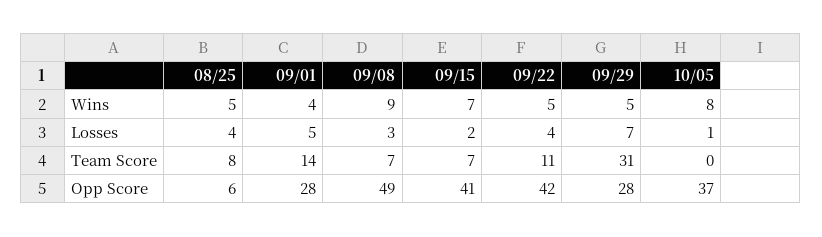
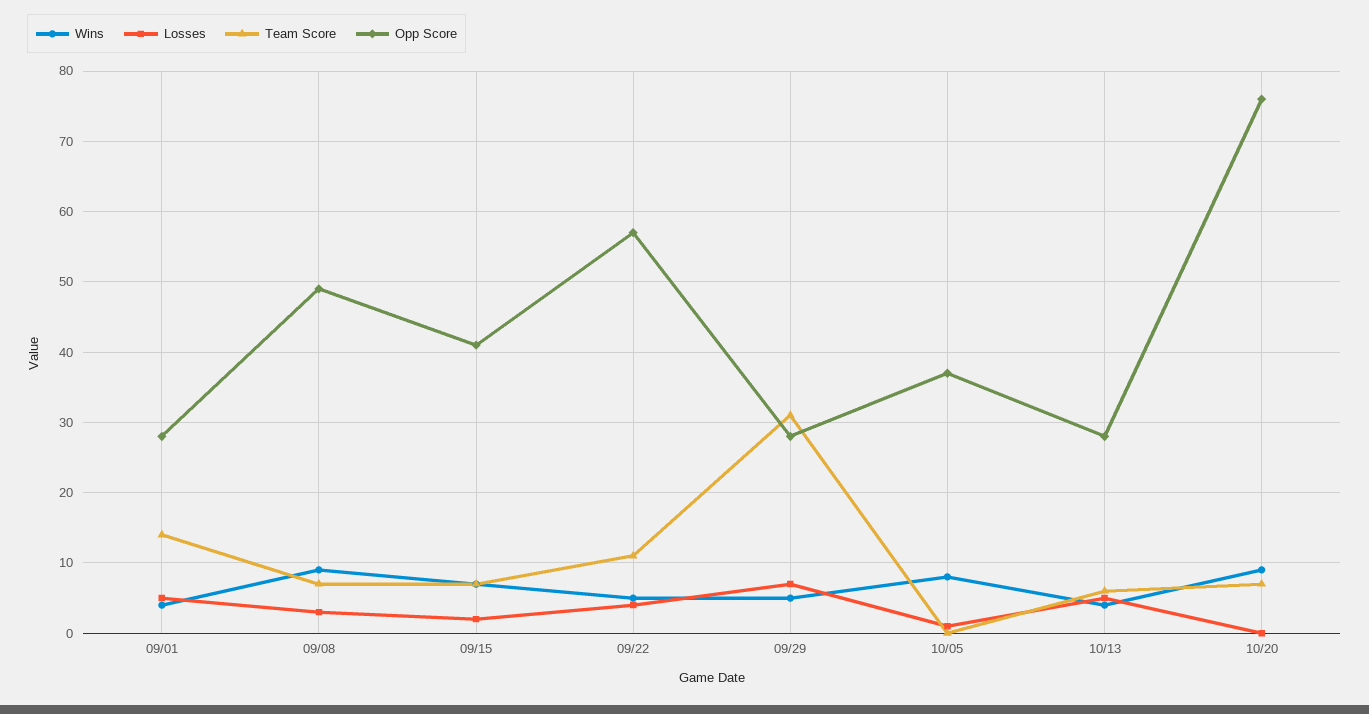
Wins, 08/25: 5 -> none
Losses, 08/25: 4 -> none
Team Score, 08/25: 8 -> none
Opp Score, 08/25: 6 -> none
Opp Score, 09/22: 42 -> 57
Wins, 10/13: none -> 4
Losses, 10/13: none -> 5
Team Score, 10/13: none -> 6
Opp Score, 10/13: none -> 28
Wins, 10/20: none -> 9
Losses, 10/20: none -> 0
Team Score, 10/20: none -> 7
Opp Score, 10/20: none -> 76

